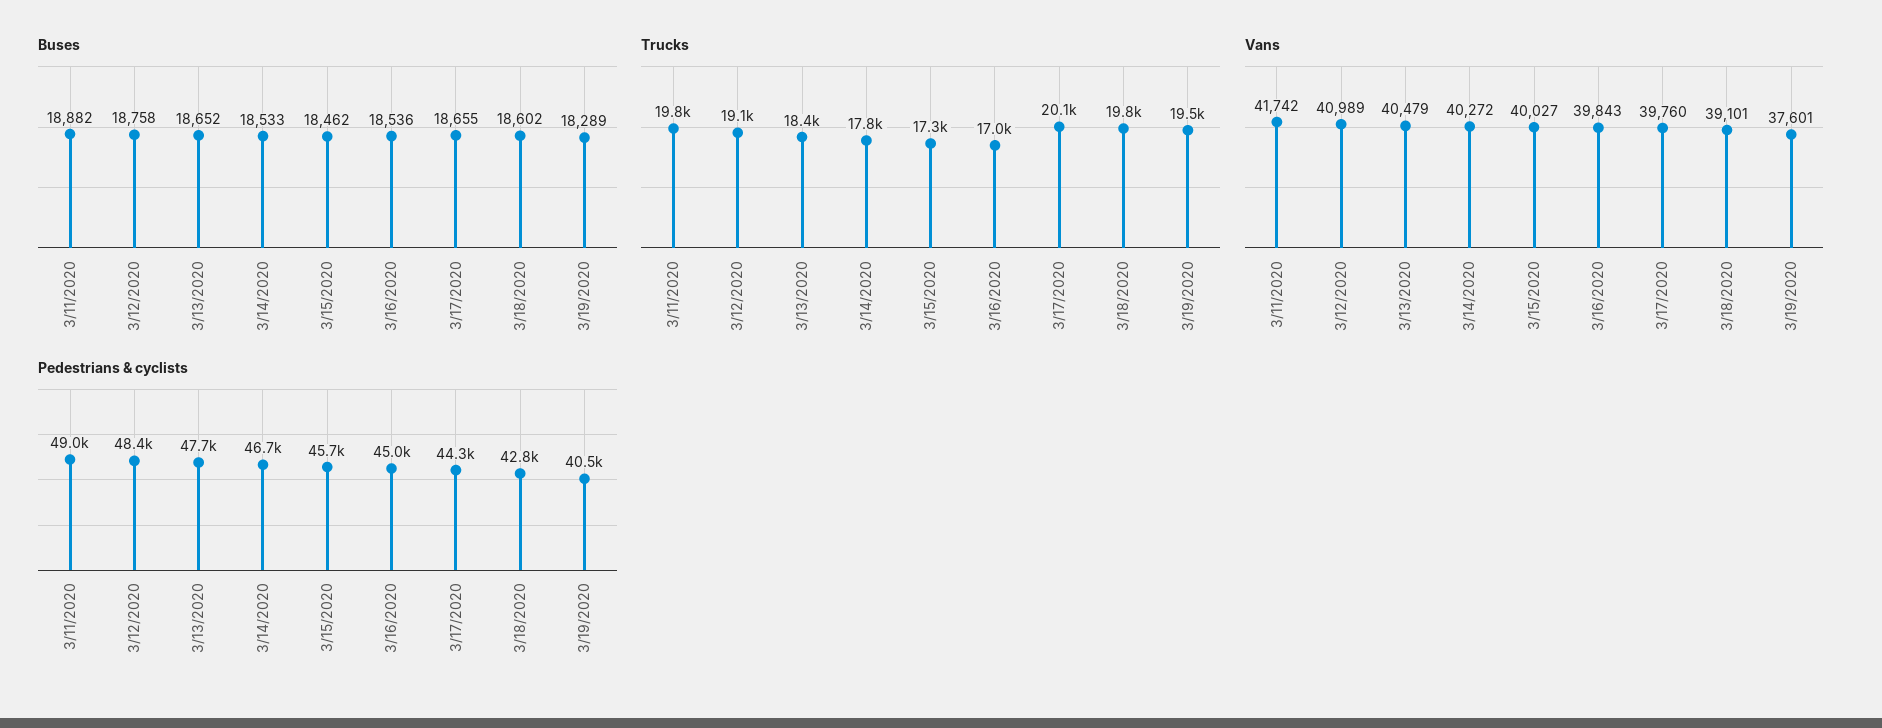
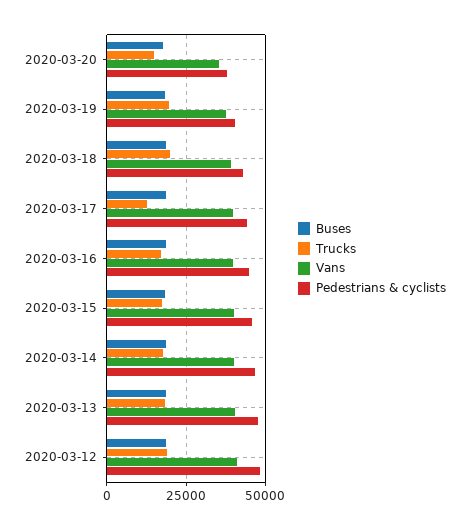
Buses, 3/11/2020: 18882 -> none
Trucks, 3/11/2020: 19800 -> none
Trucks, 3/17/2020: 20100 -> 12500
Vans, 3/11/2020: 41742 -> none
Pedestrians & cyclists, 3/11/2020: 49000 -> none
Buses, 2020-03-20: none -> 17500
Trucks, 2020-03-20: none -> 15000
Vans, 2020-03-20: none -> 35000
Pedestrians & cyclists, 2020-03-20: none -> 37500

